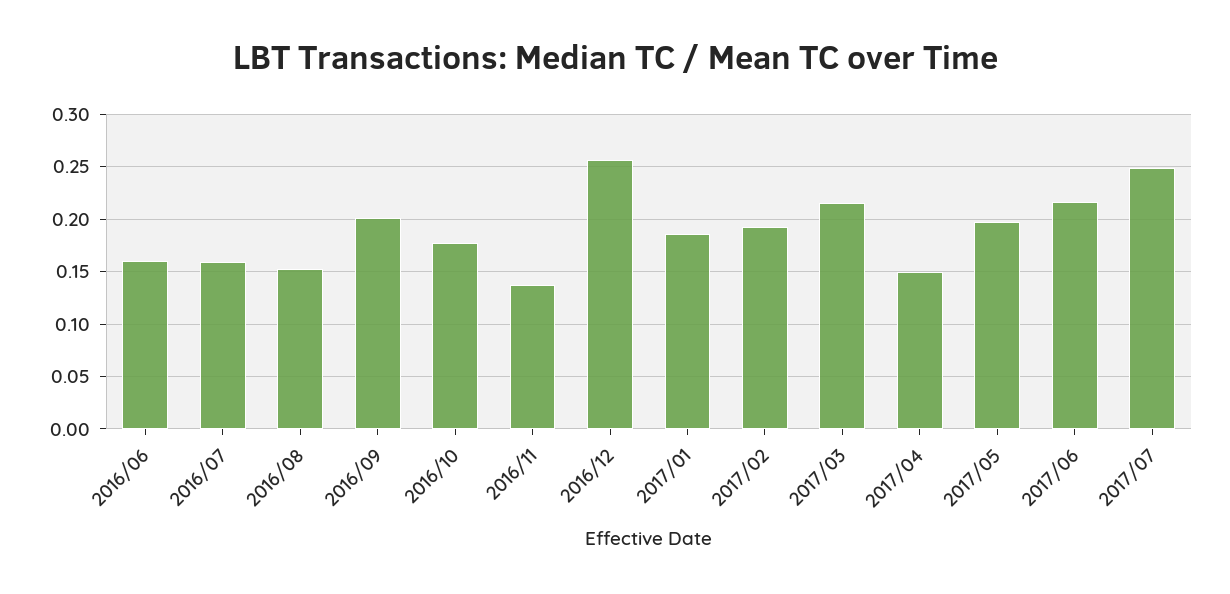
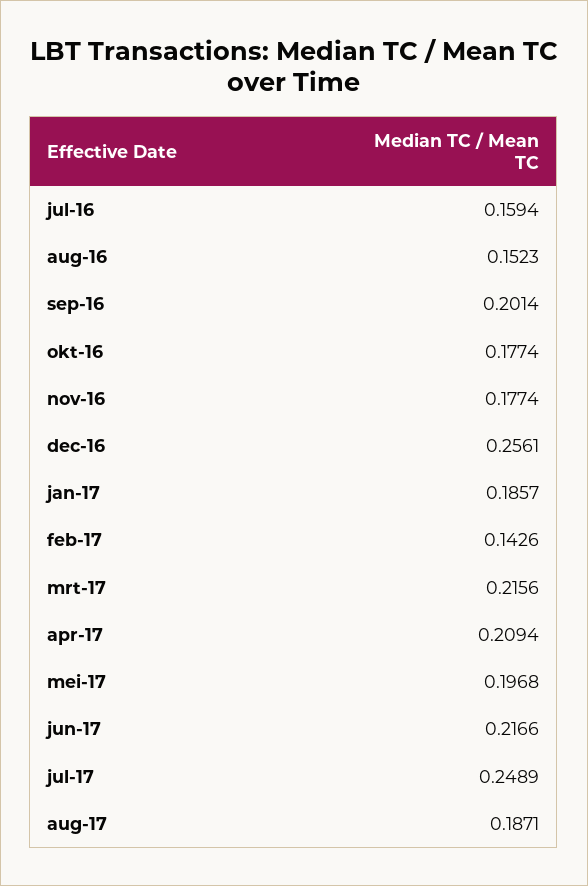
2016/06: 0.16 -> none
2016/11: 0.14 -> 0.1774
2017/02: 0.19 -> 0.1426
2017/04: 0.15 -> 0.2094
aug-17: none -> 0.1871

